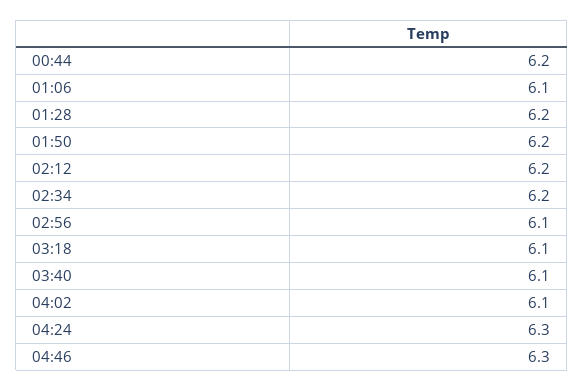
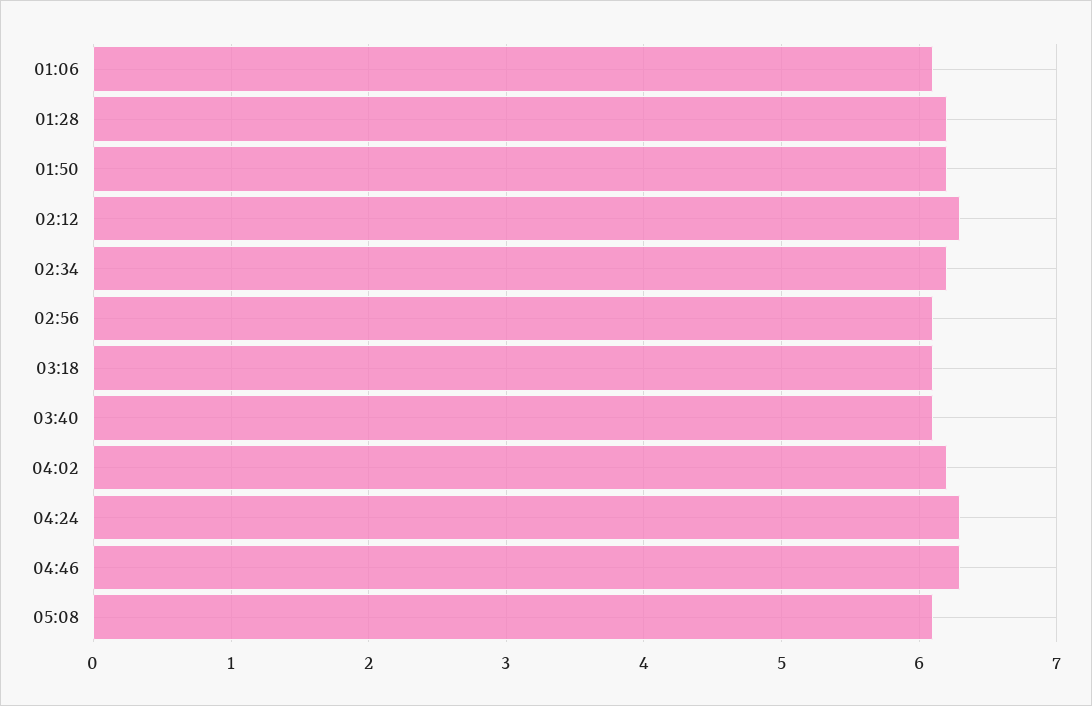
00:44: 6.2 -> none
02:12: 6.2 -> 6.3
04:02: 6.1 -> 6.2
05:08: none -> 6.1

